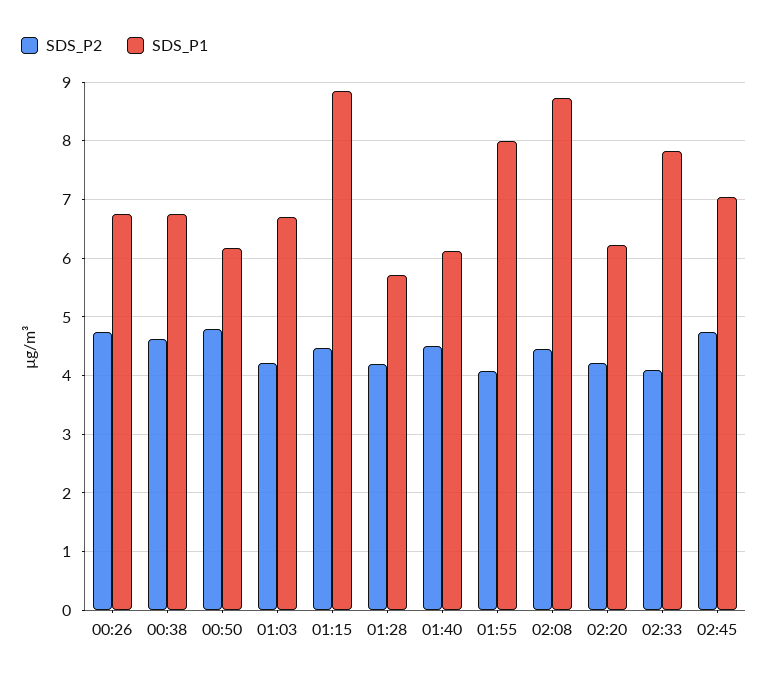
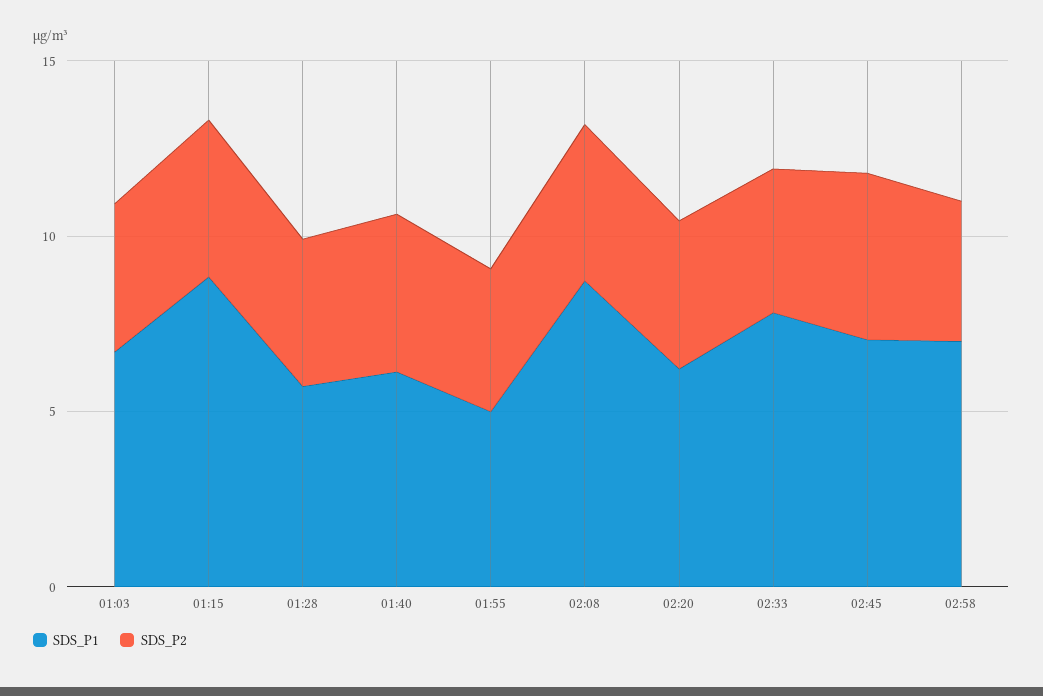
SDS_P2, 00:26: 4.8 -> none
SDS_P1, 00:26: 6.8 -> none
SDS_P2, 00:38: 4.6 -> none
SDS_P1, 00:38: 6.8 -> none
SDS_P2, 00:50: 4.8 -> none
SDS_P1, 00:50: 6.2 -> none
SDS_P1, 01:55: 8 -> 5
SDS_P1, 02:58: none -> 7
SDS_P2, 02:58: none -> 4

